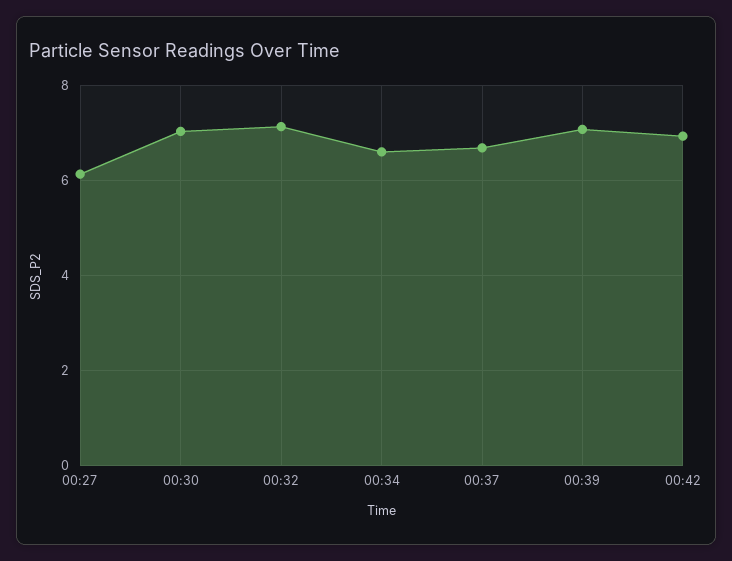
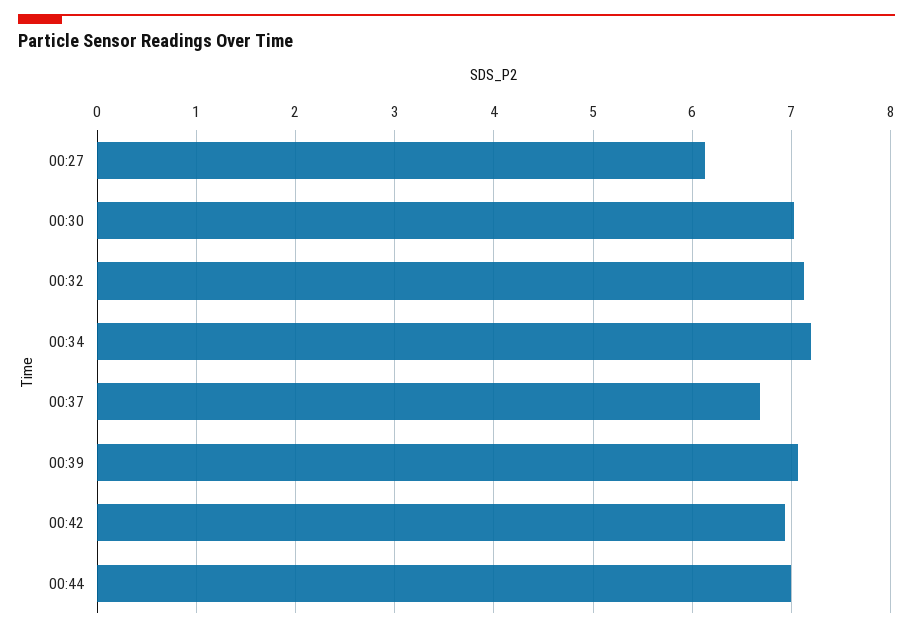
00:34: 6.6 -> 7.2
00:44: none -> 7

